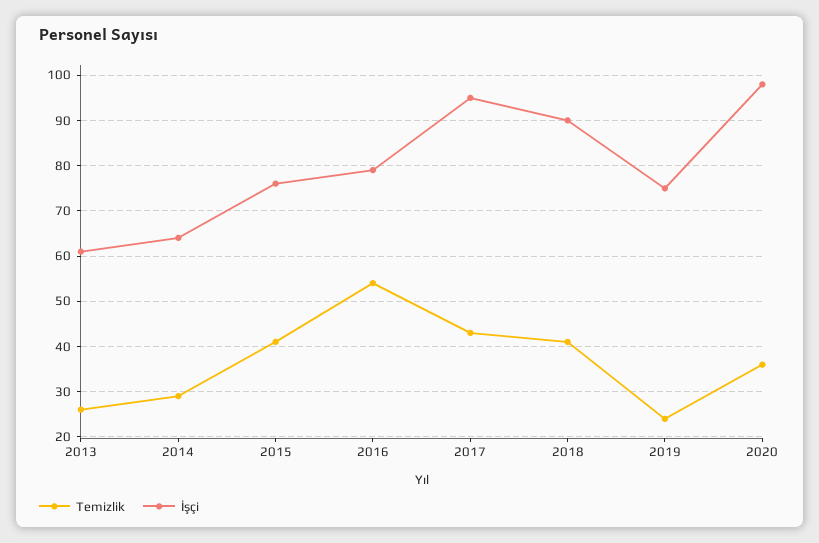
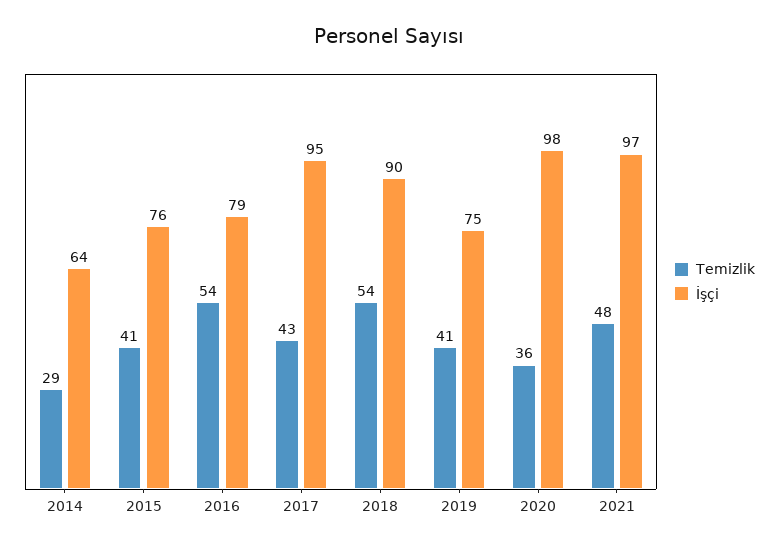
Temizlik, 2013: 25 -> none
İşçi, 2013: 60 -> none
Temizlik, 2018: 40 -> 54
Temizlik, 2019: 25 -> 41
Temizlik, 2021: none -> 48
İşçi, 2021: none -> 97

